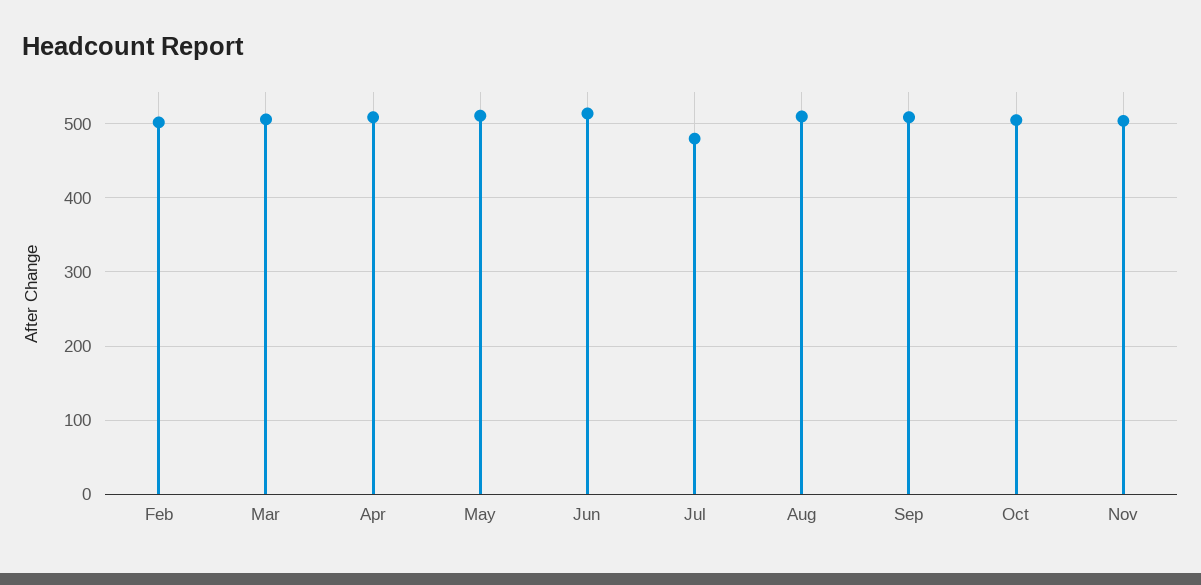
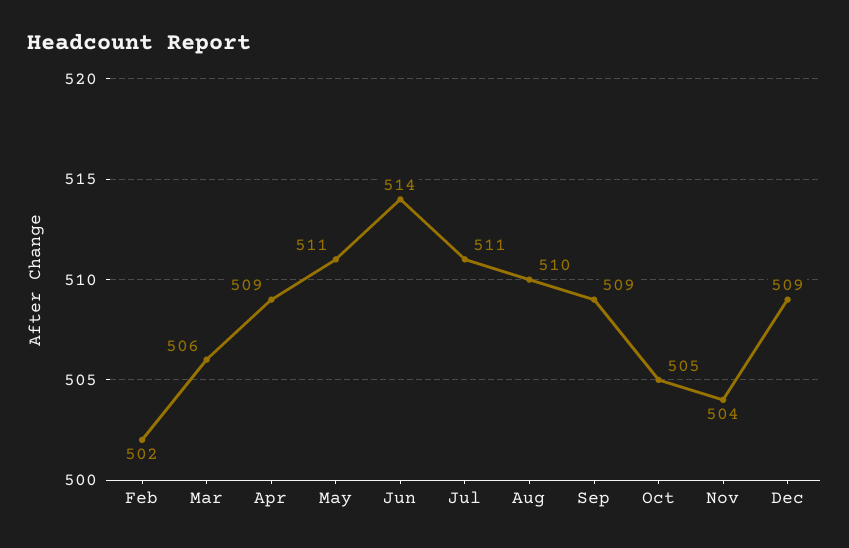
Jul: 480 -> 511
Dec: none -> 509

